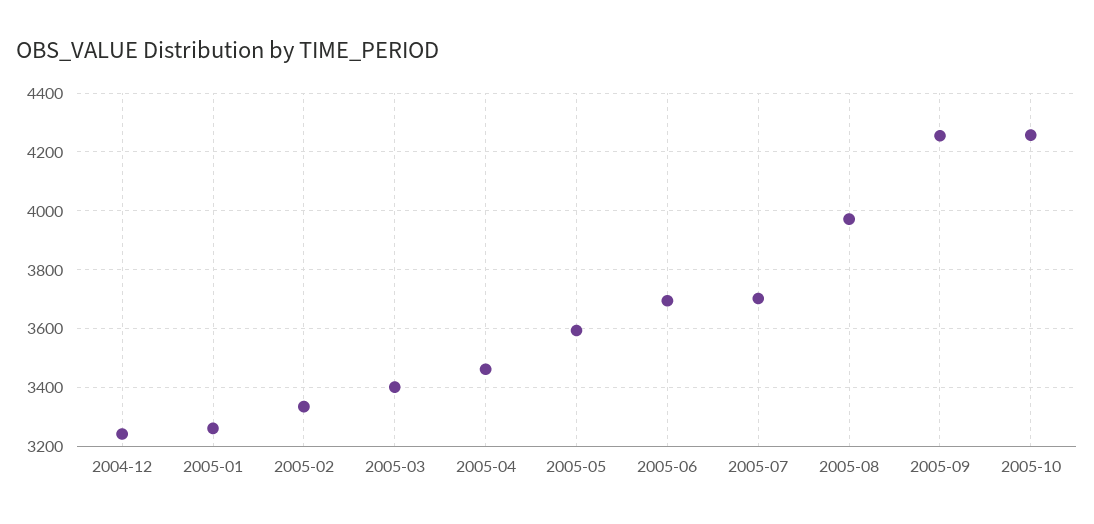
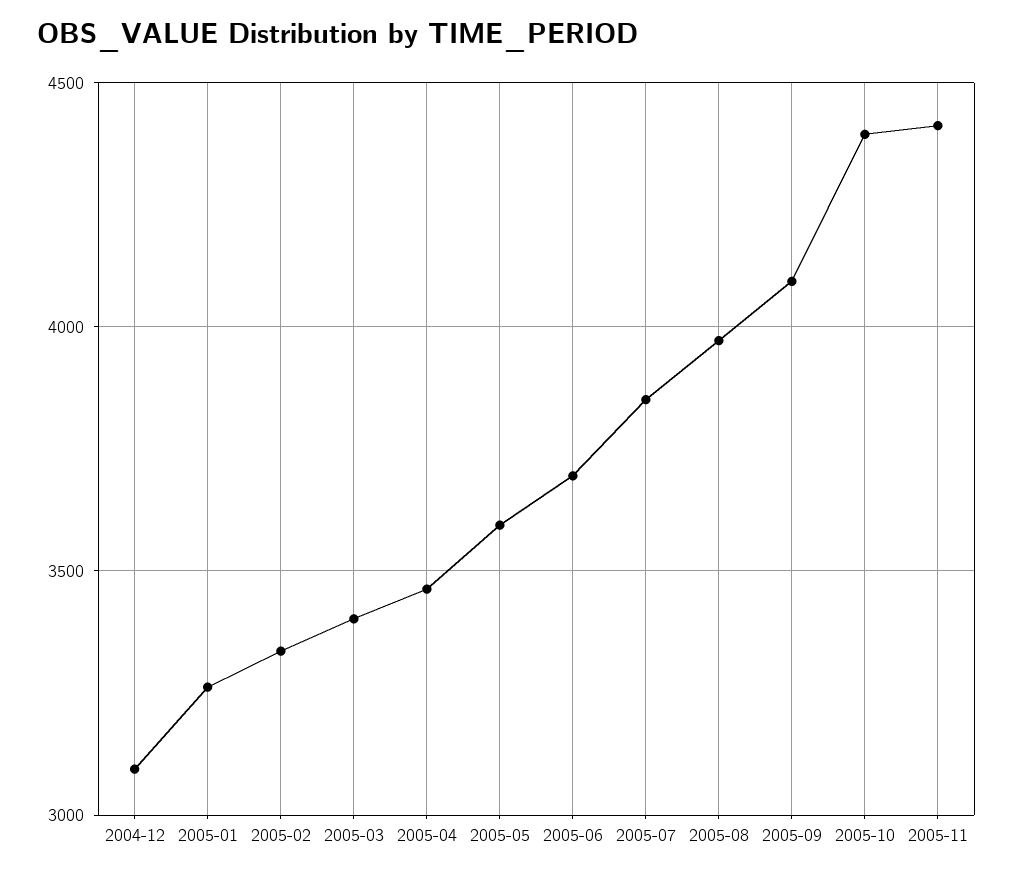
2004-12: 3250 -> 3100
2005-07: 3700 -> 3850
2005-09: 4250 -> 4100
2005-10: 4250 -> 4400
2005-11: none -> 4400

